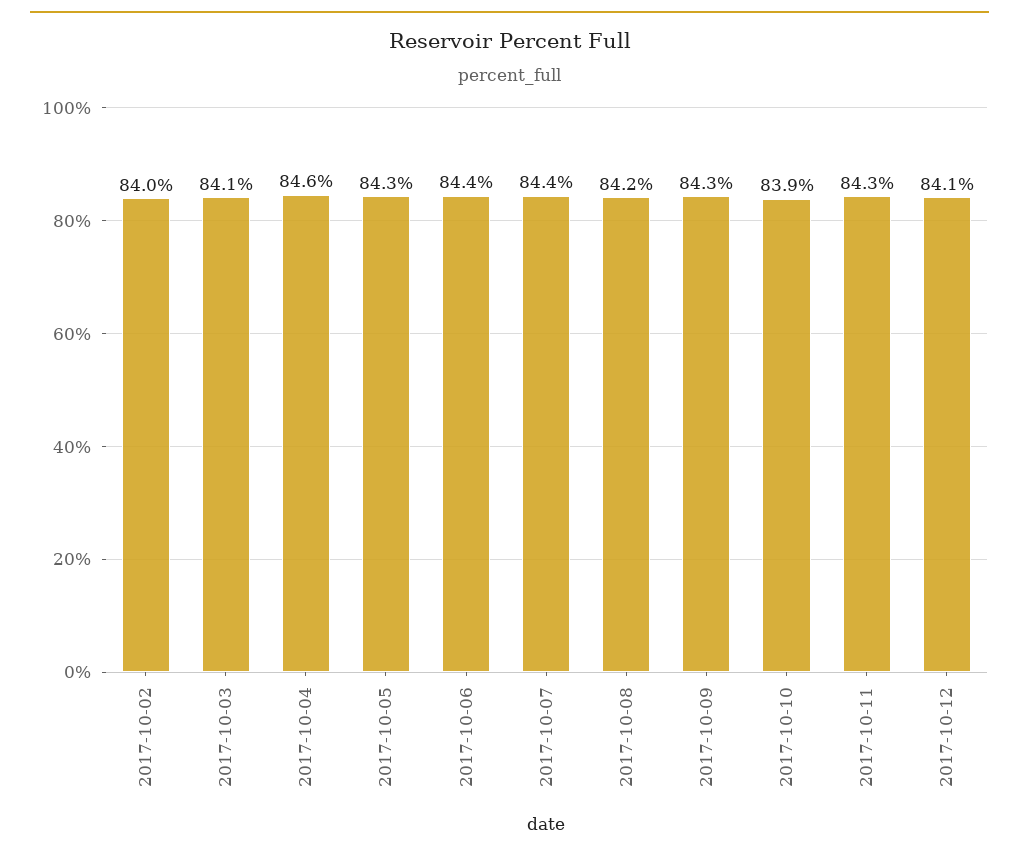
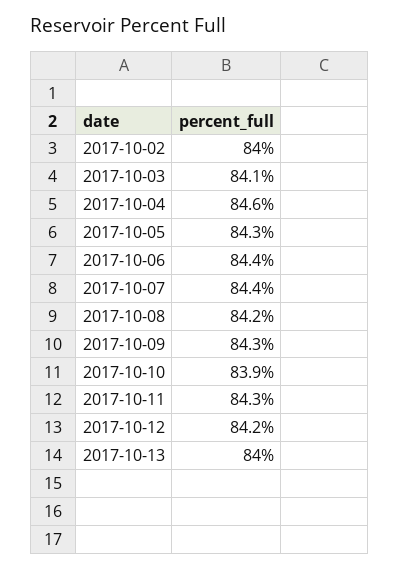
2017-10-12: 84.1 -> 84.2
2017-10-13: none -> 84

